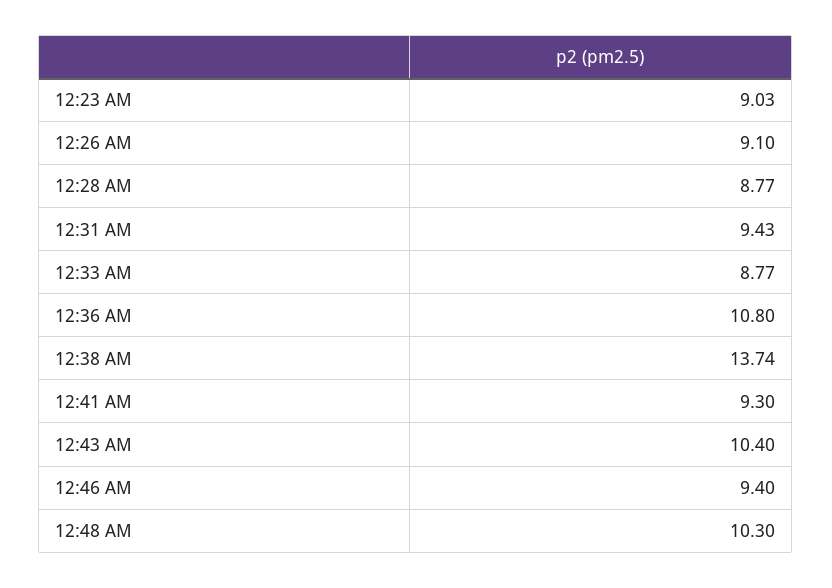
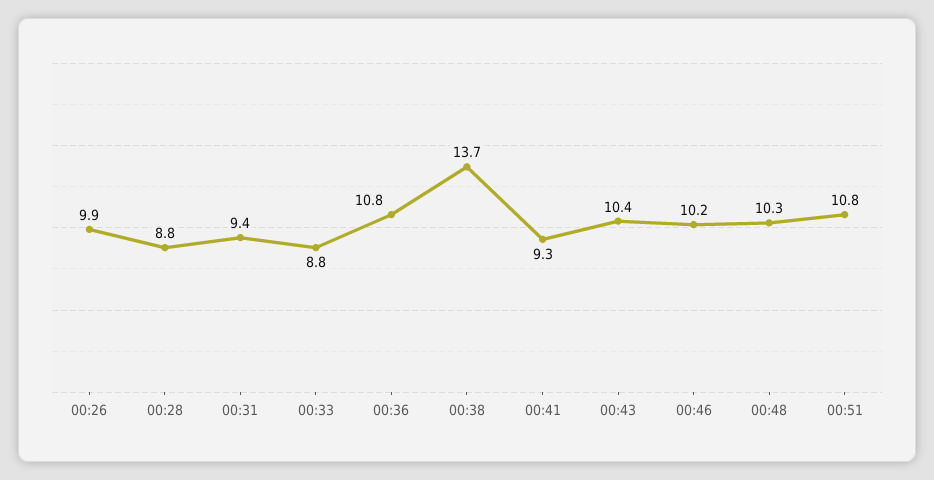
12:23 AM: 9.03 -> none
12:26 AM: 9.1 -> 9.9
12:46 AM: 9.4 -> 10.2
00:51: none -> 10.8

